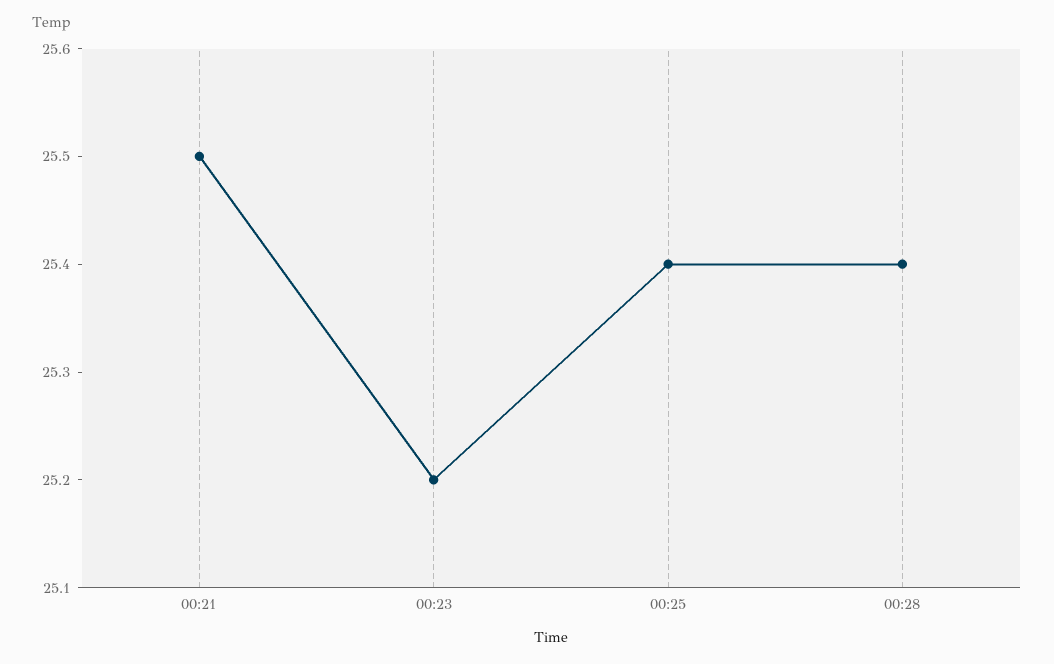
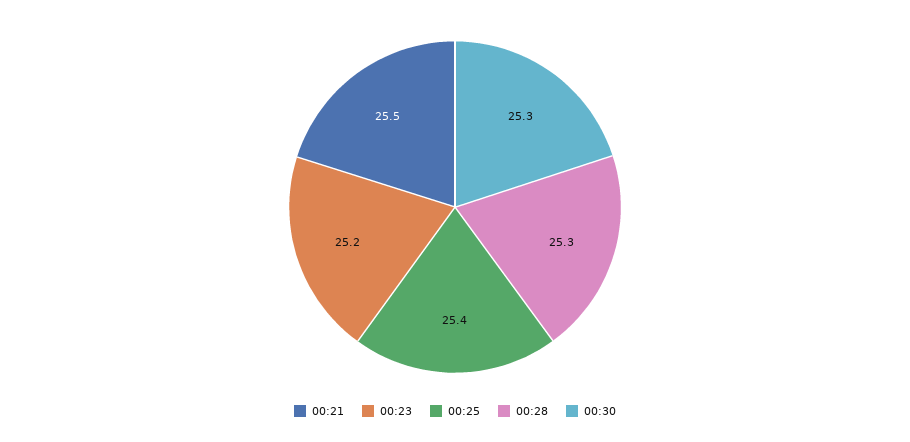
00:28: 25.4 -> 25.3
00:30: none -> 25.3

